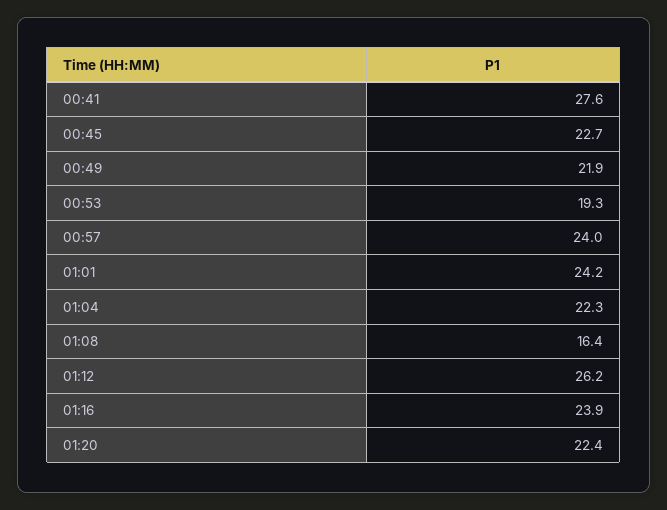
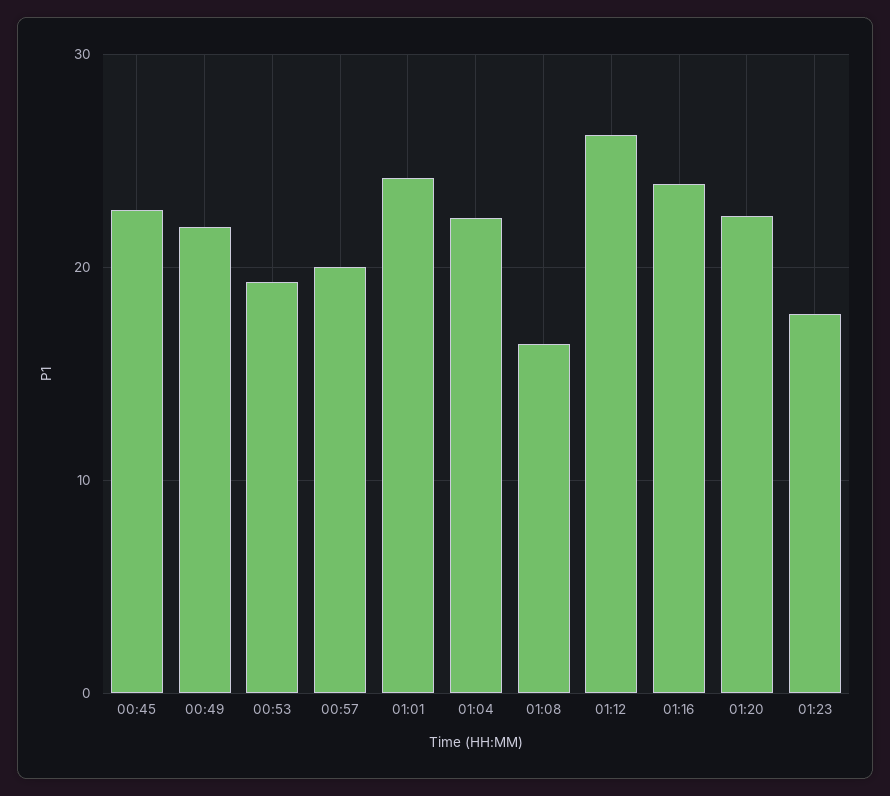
00:41: 27.6 -> none
00:57: 24 -> 20
01:23: none -> 18

